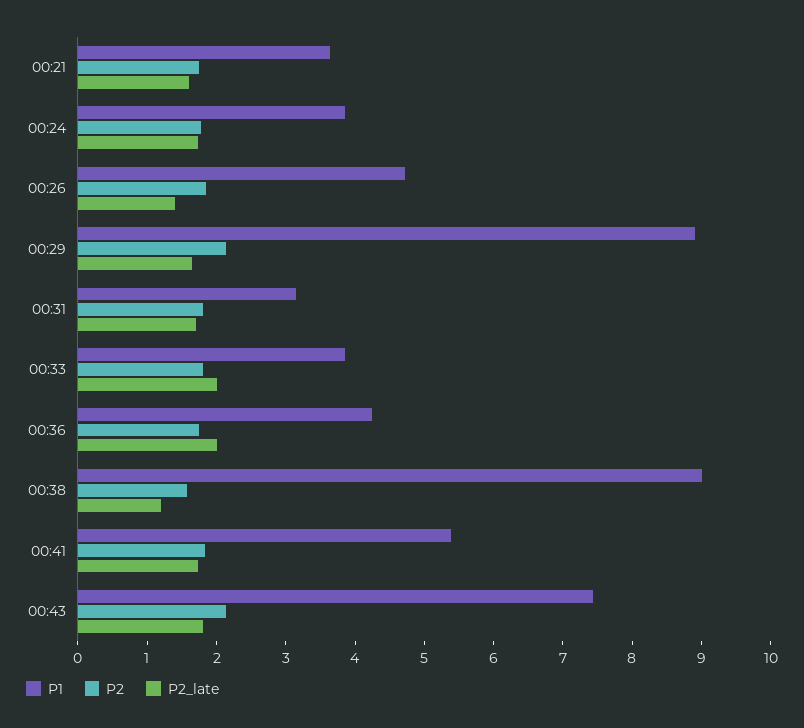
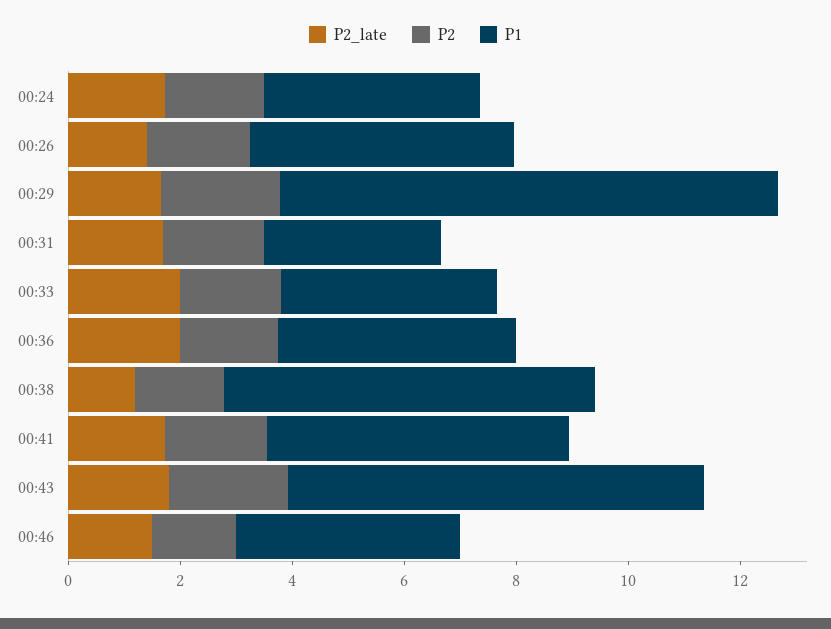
P1, 00:21: 3.6 -> none
P2, 00:21: 1.8 -> none
P2_late, 00:21: 1.6 -> none
P1, 00:38: 9 -> 6.5
P2_late, 00:46: none -> 1.5
P2, 00:46: none -> 1.5
P1, 00:46: none -> 4

